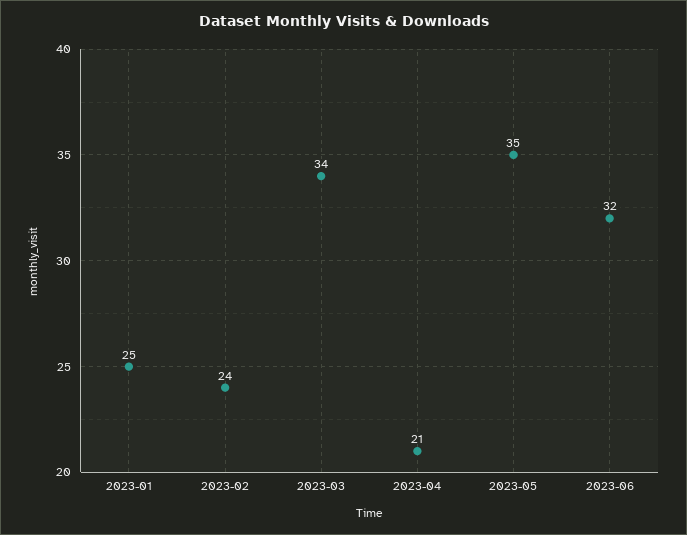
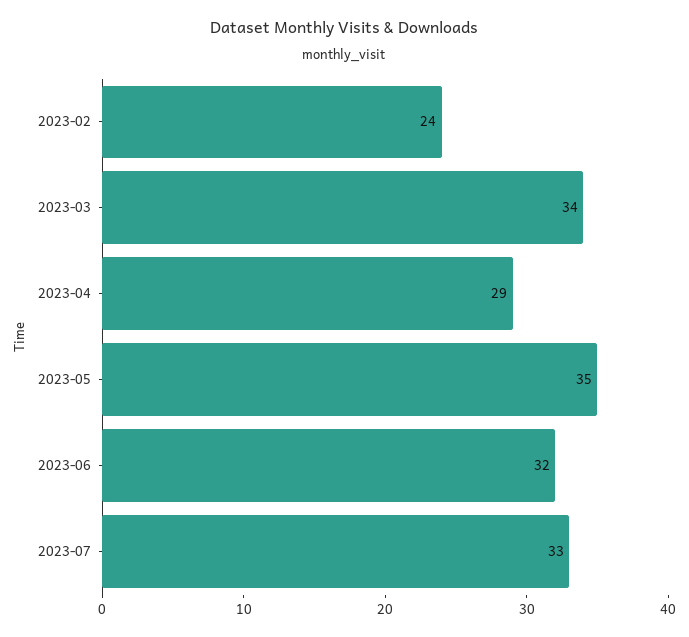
2023-01: 25 -> none
2023-04: 21 -> 29
2023-07: none -> 33

